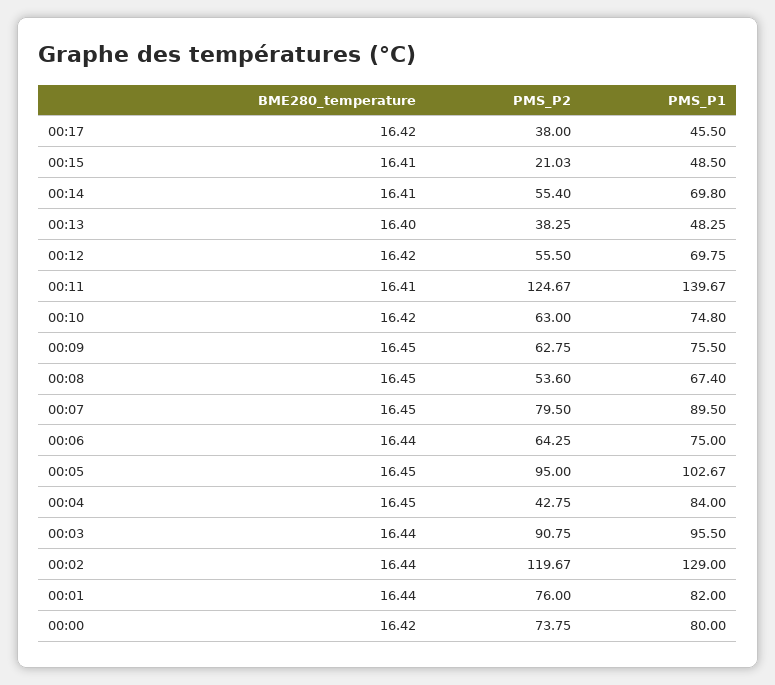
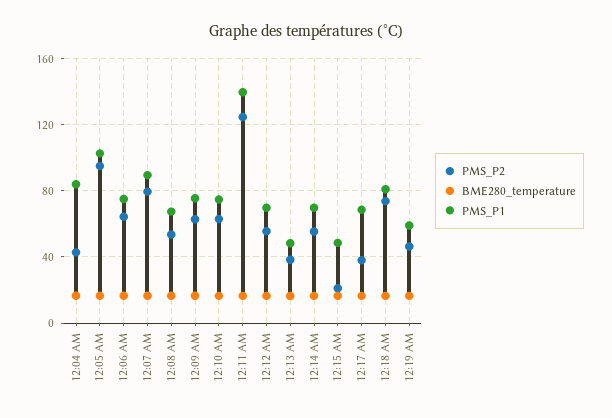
PMS_P1, 00:17: 45.5 -> 70
BME280_temperature, 00:03: 16.44 -> none
PMS_P2, 00:03: 90.75 -> none
PMS_P1, 00:03: 95.5 -> none
BME280_temperature, 00:02: 16.44 -> none
PMS_P2, 00:02: 119.67 -> none
PMS_P1, 00:02: 129 -> none
BME280_temperature, 00:01: 16.44 -> none
PMS_P2, 00:01: 76 -> none
PMS_P1, 00:01: 82 -> none
BME280_temperature, 00:00: 16.42 -> none
PMS_P2, 00:00: 73.75 -> none
PMS_P1, 00:00: 80 -> none
PMS_P2, 12:18 AM: none -> 75
BME280_temperature, 12:18 AM: none -> 15
PMS_P1, 12:18 AM: none -> 80
PMS_P2, 12:19 AM: none -> 45
BME280_temperature, 12:19 AM: none -> 15
PMS_P1, 12:19 AM: none -> 60

